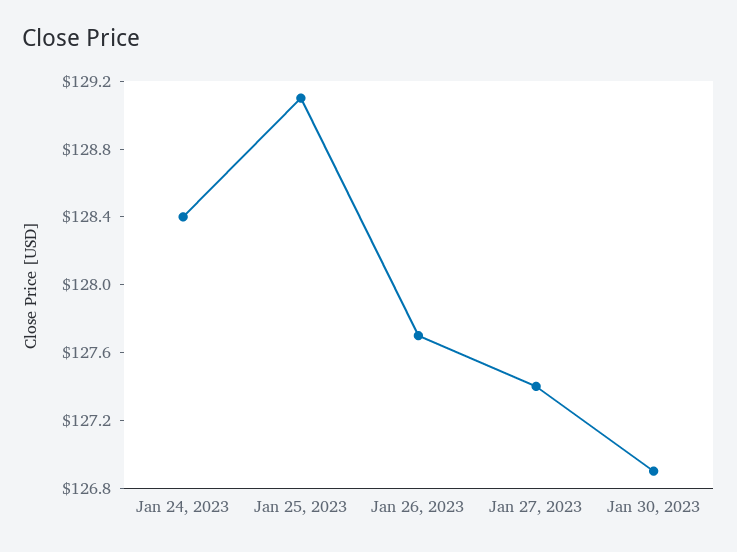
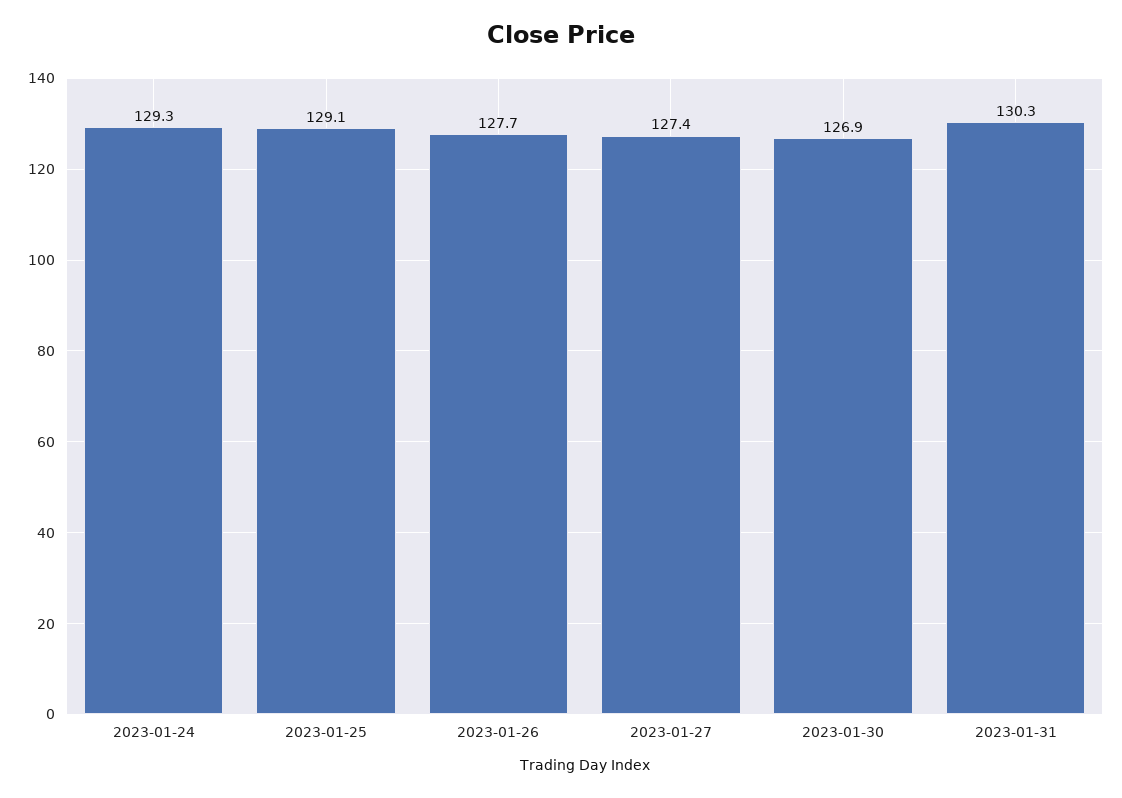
Jan 24, 2023: 128.4 -> 129.3
2023-01-31: none -> 130.3

